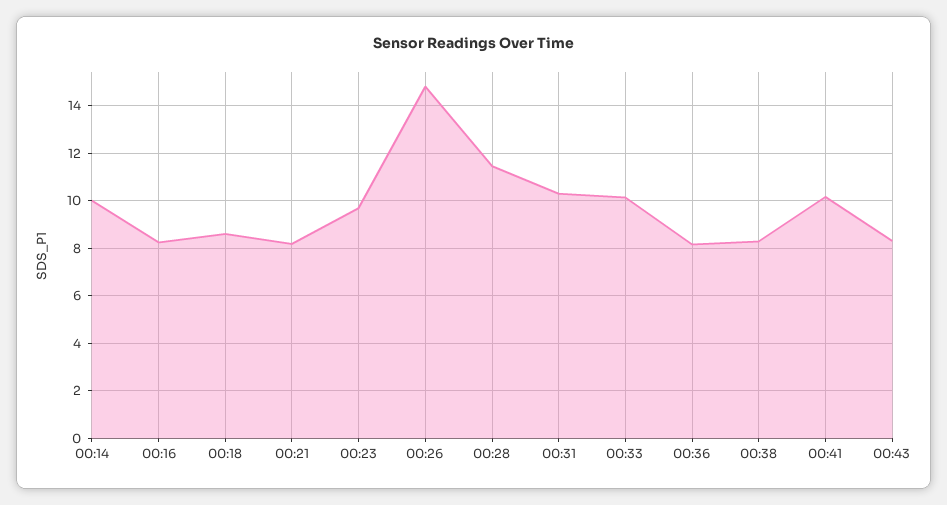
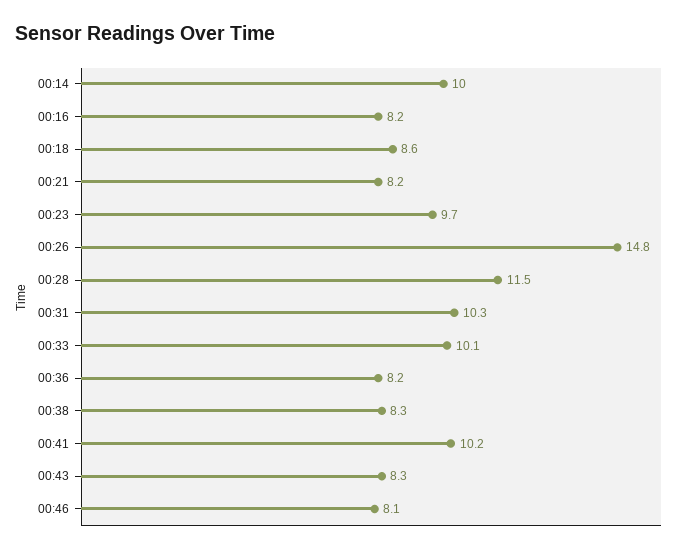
00:46: none -> 8.1

